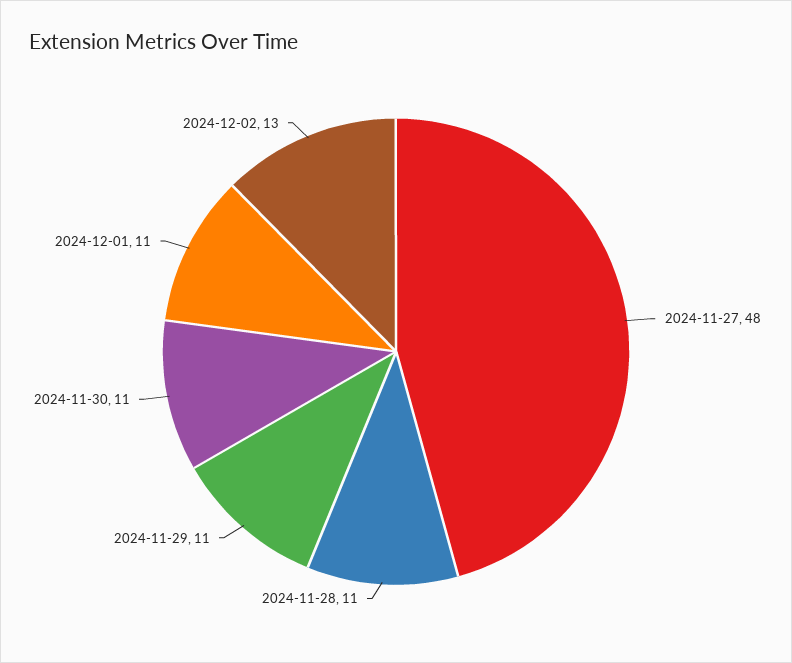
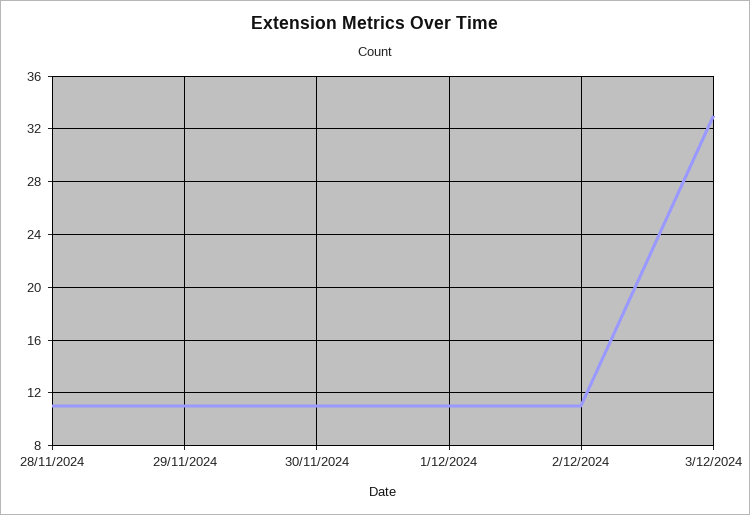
2024-11-27: 48 -> none
2024-12-02: 13 -> 11
3/12/2024: none -> 33

